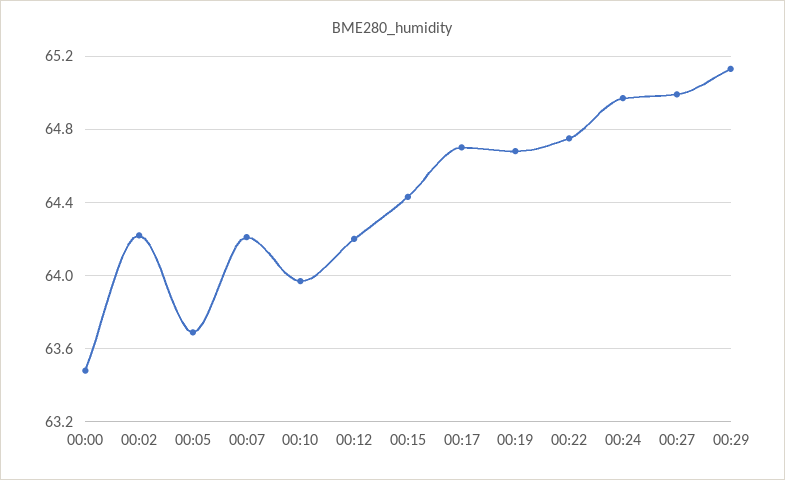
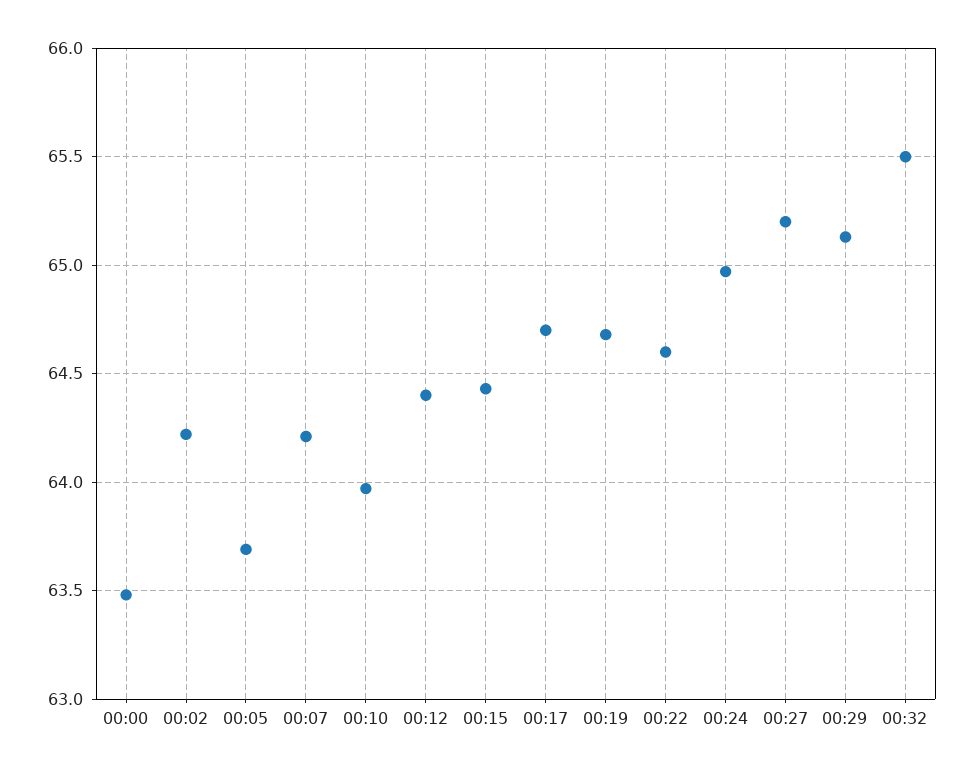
00:12: 64.2 -> 64.4
00:22: 64.75 -> 64.6
00:27: 65 -> 65.2
00:32: none -> 65.5

